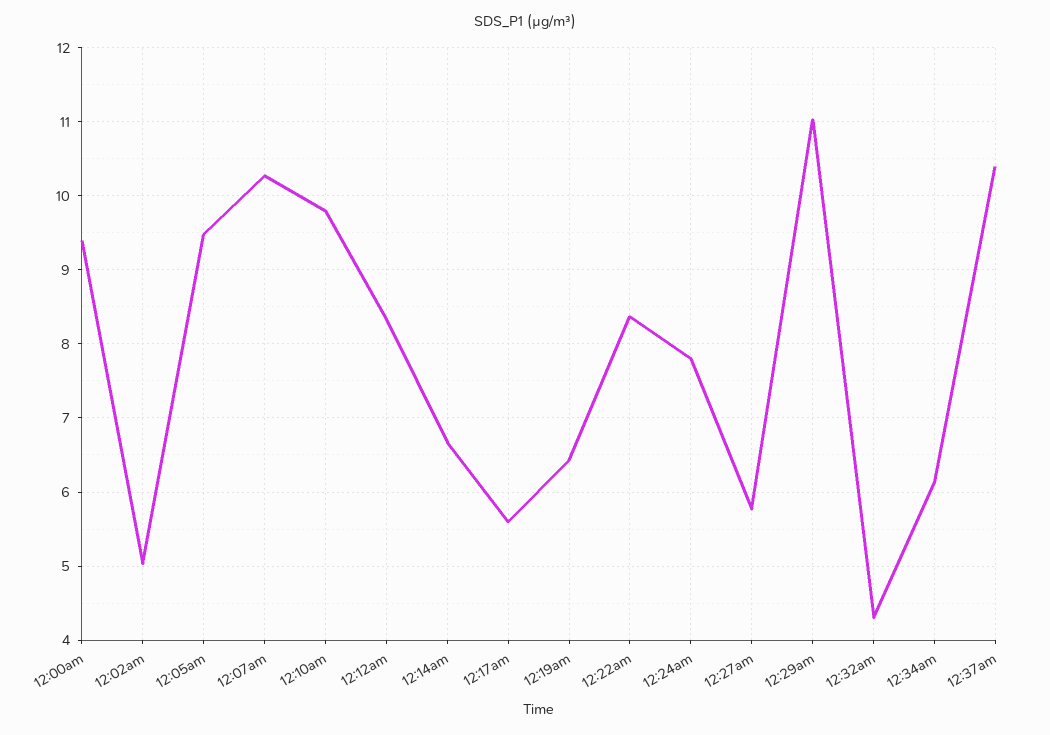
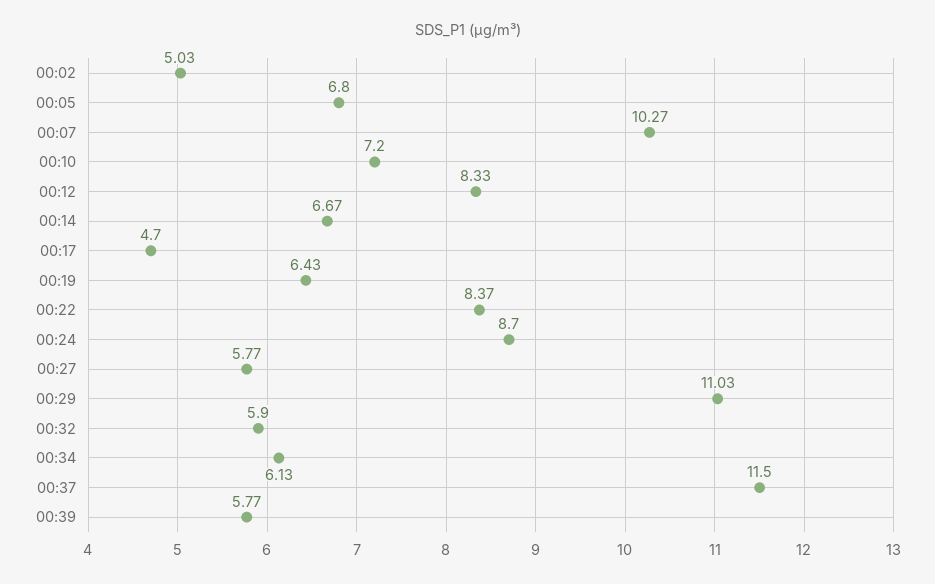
12:00am: 9.4 -> none
12:05am: 9.5 -> 6.8
12:10am: 9.8 -> 7.2
12:17am: 5.6 -> 4.7
12:24am: 7.8 -> 8.7
12:32am: 4.3 -> 5.9
12:37am: 10.4 -> 11.5
00:39: none -> 5.77

